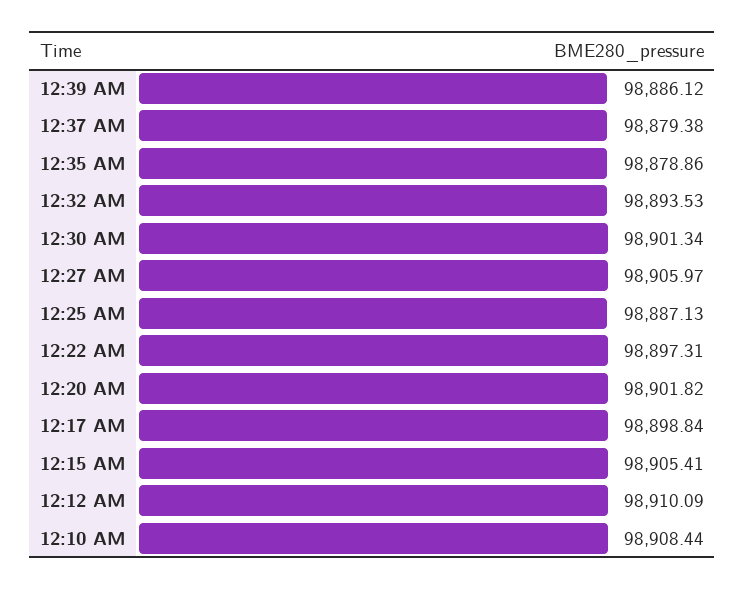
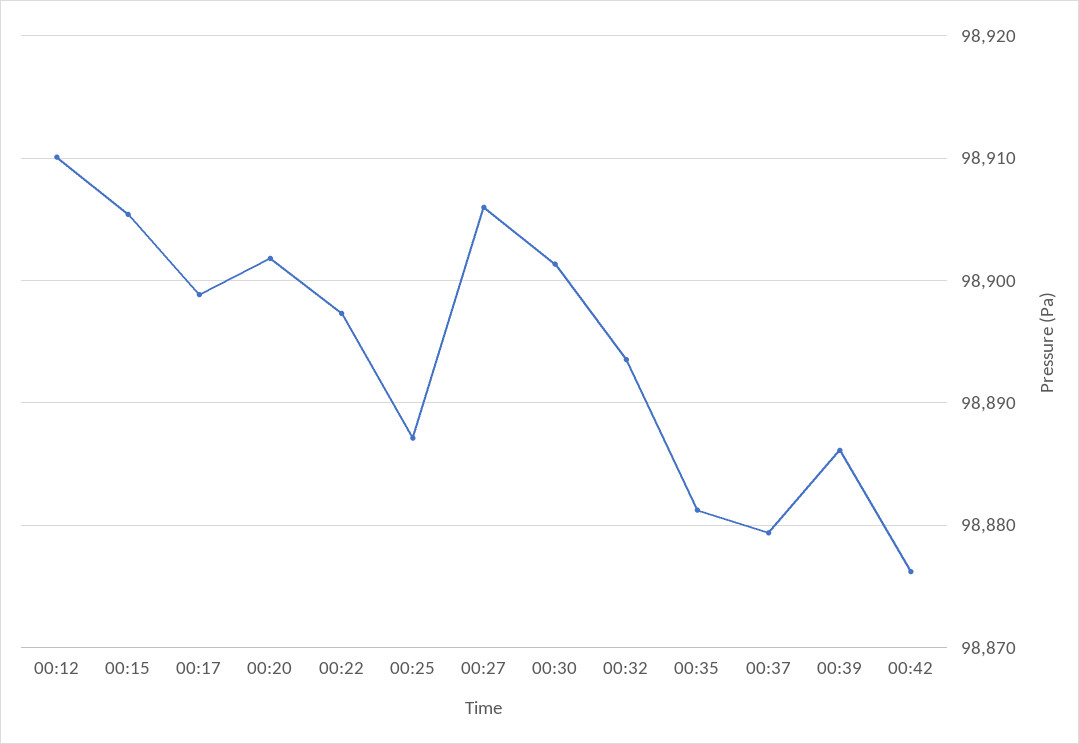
12:35 AM: 98878.86 -> 98881
12:10 AM: 98908.44 -> none
00:42: none -> 98876

